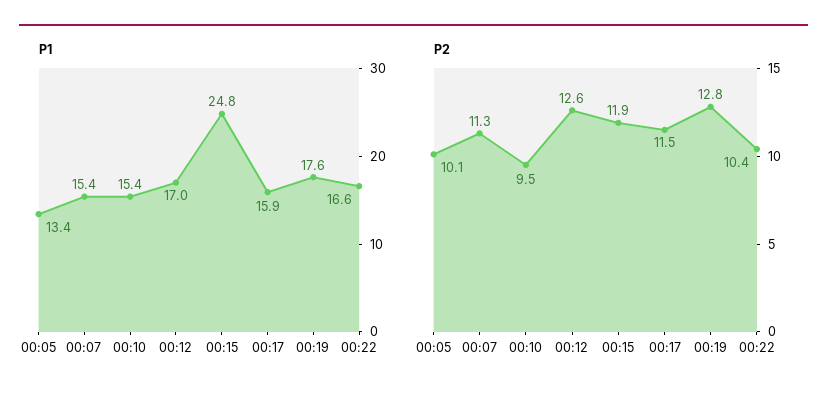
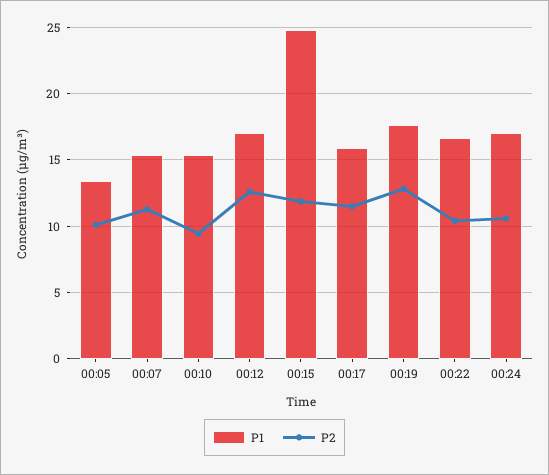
P1, 00:24: none -> 17
P2, 00:24: none -> 10.5

